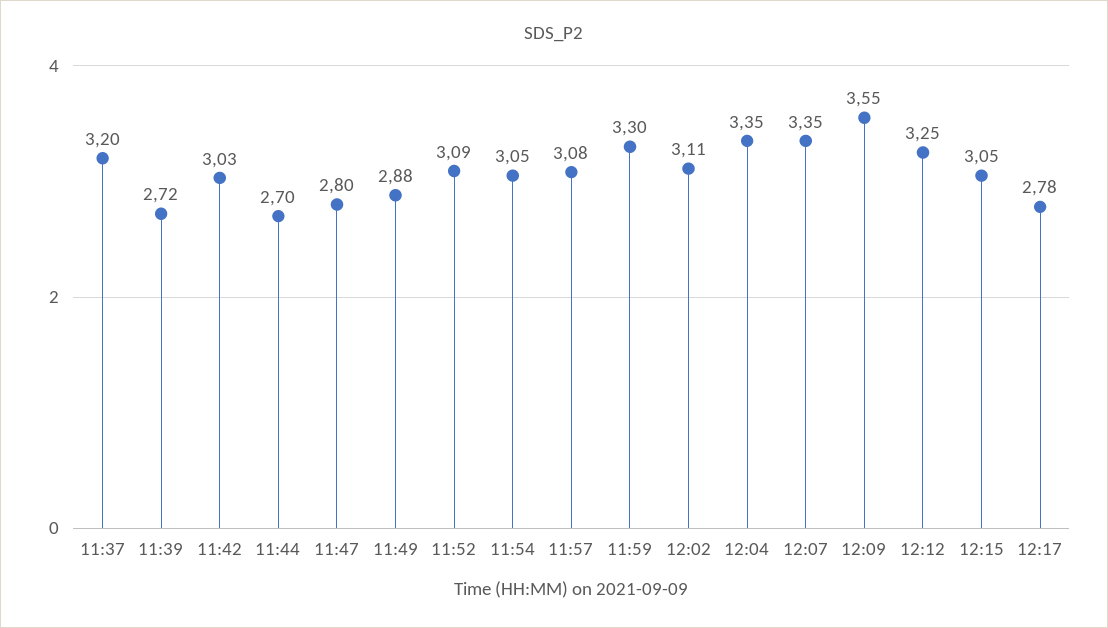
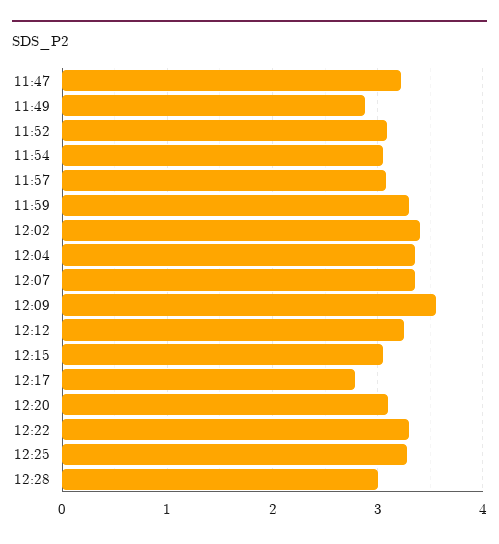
11:37: 3.2 -> none
11:39: 2.72 -> none
11:42: 3.03 -> none
11:44: 2.7 -> none
11:47: 2.8 -> 3.2
12:02: 3.11 -> 3.4
12:20: none -> 3.1
12:22: none -> 3.3
12:25: none -> 3.3
12:28: none -> 3

